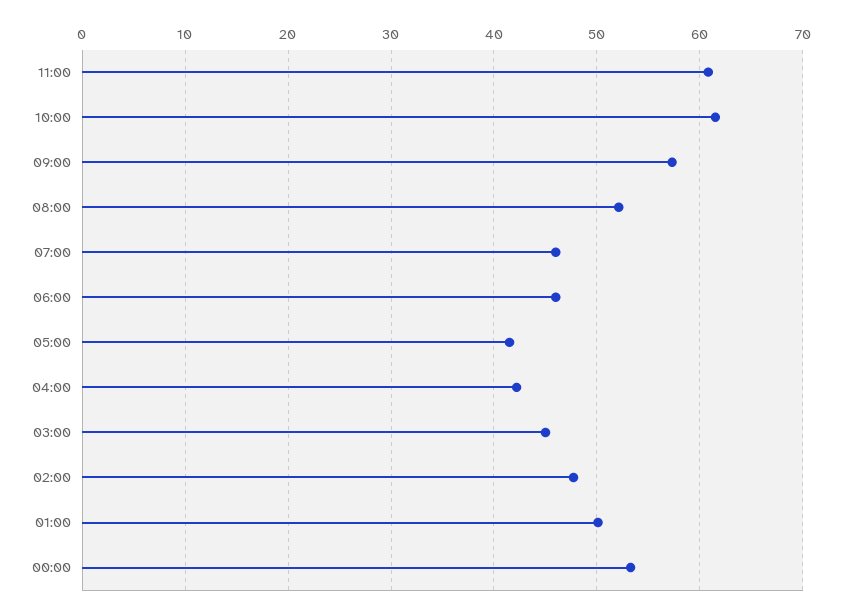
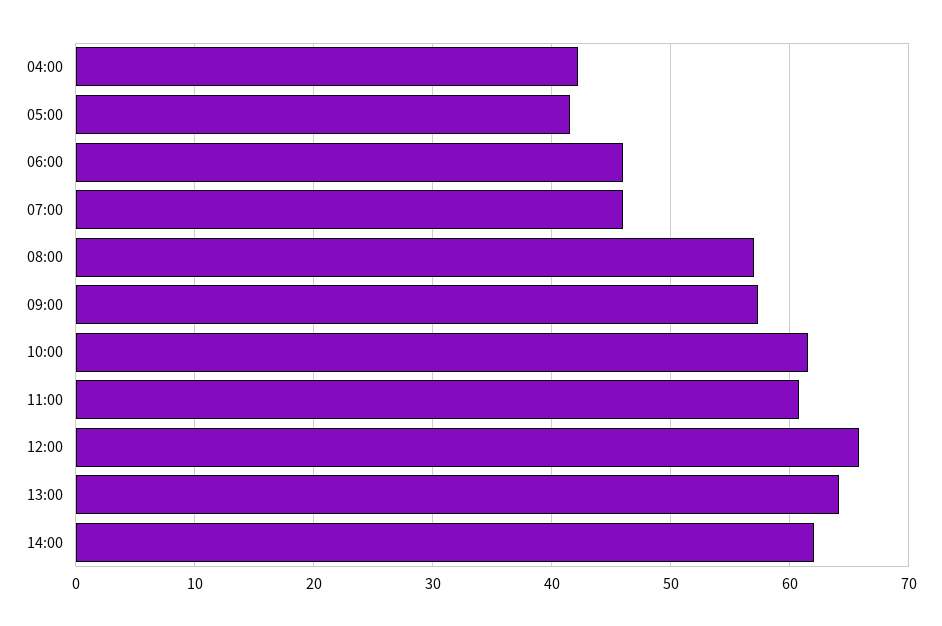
08:00: 52 -> 57
03:00: 45 -> none
02:00: 48 -> none
01:00: 50 -> none
00:00: 53 -> none
12:00: none -> 66
13:00: none -> 64
14:00: none -> 62

